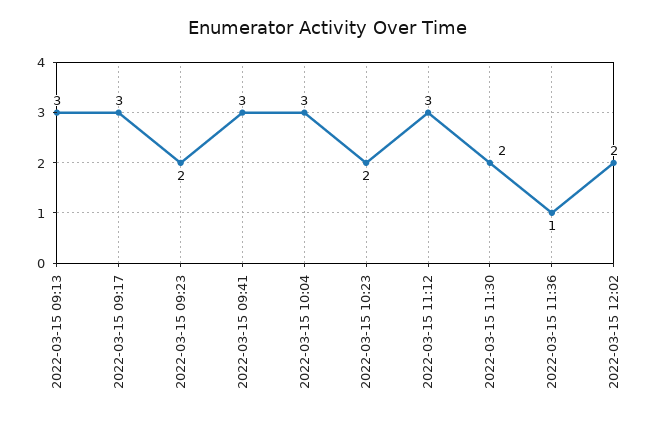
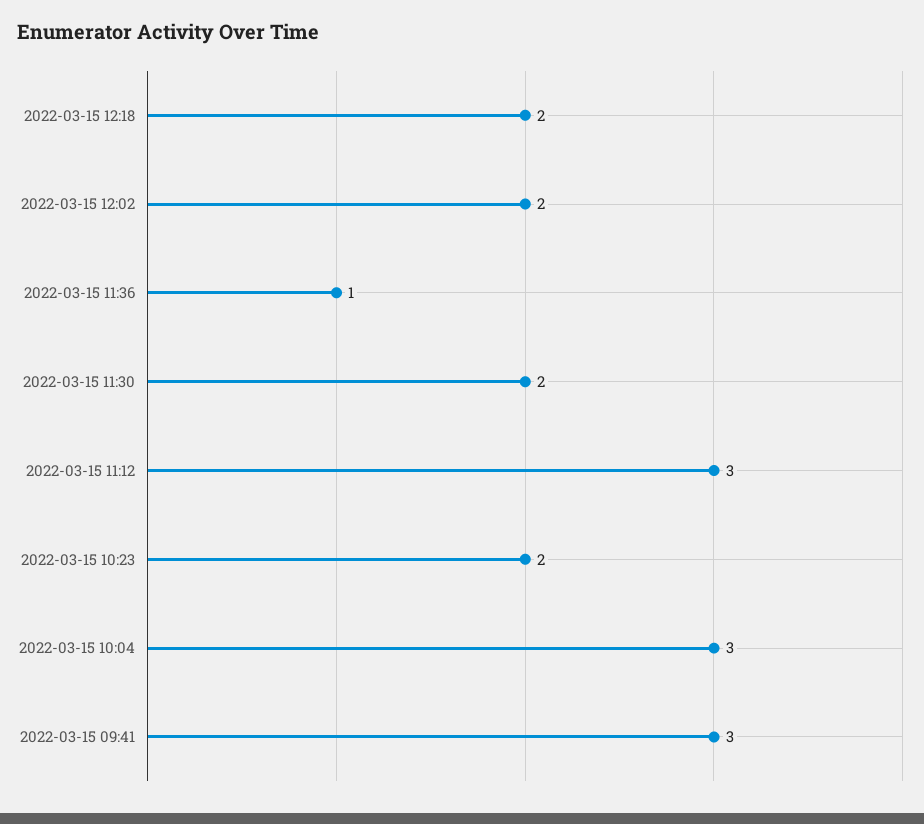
2022-03-15 09:13: 3 -> none
2022-03-15 09:17: 3 -> none
2022-03-15 09:23: 2 -> none
2022-03-15 12:18: none -> 2

